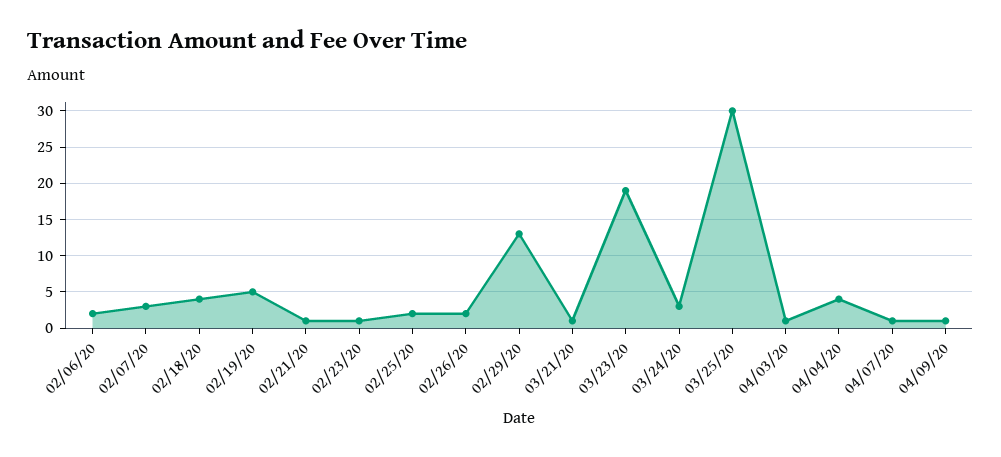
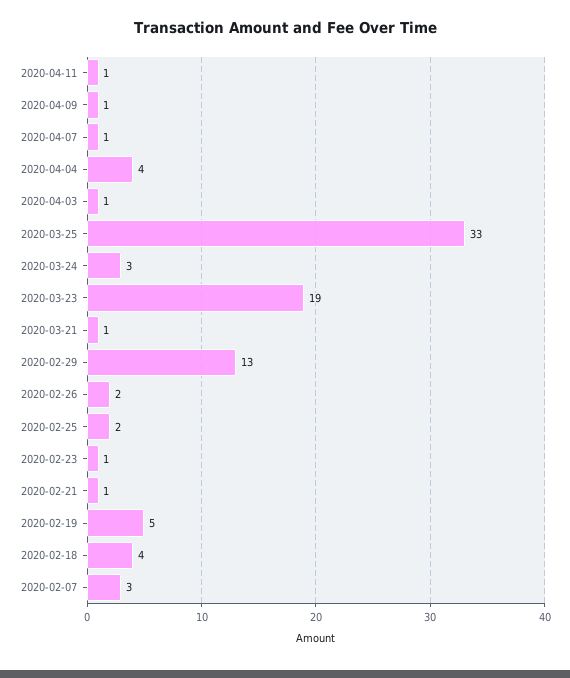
02/06/20: 2 -> none
03/25/20: 30 -> 33
2020-04-11: none -> 1

